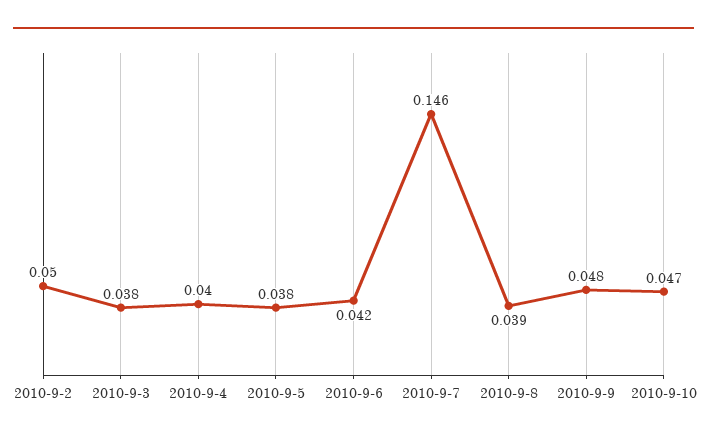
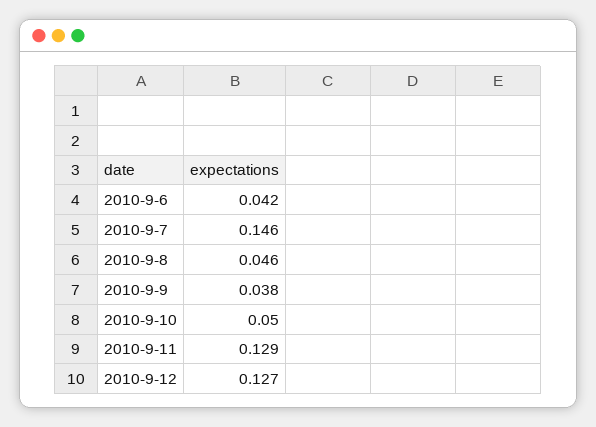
2010-9-2: 0.05 -> none
2010-9-3: 0.038 -> none
2010-9-4: 0.04 -> none
2010-9-5: 0.038 -> none
2010-9-8: 0.039 -> 0.046
2010-9-9: 0.048 -> 0.038
2010-9-10: 0.047 -> 0.05
2010-9-11: none -> 0.129
2010-9-12: none -> 0.127

